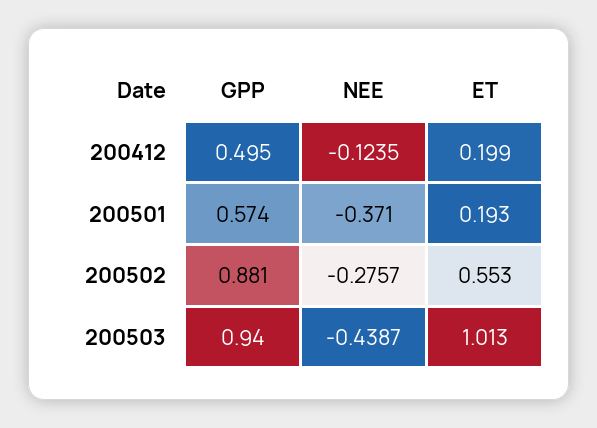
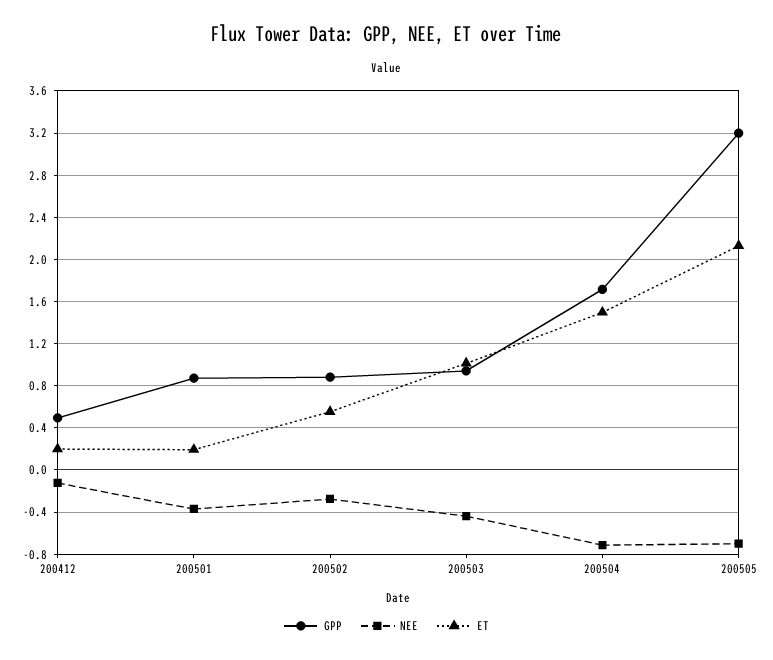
GPP, 200501: 0.574 -> 0.9
GPP, 200504: none -> 1.7
NEE, 200504: none -> -0.7
ET, 200504: none -> 1.5
GPP, 200505: none -> 3.2
NEE, 200505: none -> -0.7
ET, 200505: none -> 2.1

